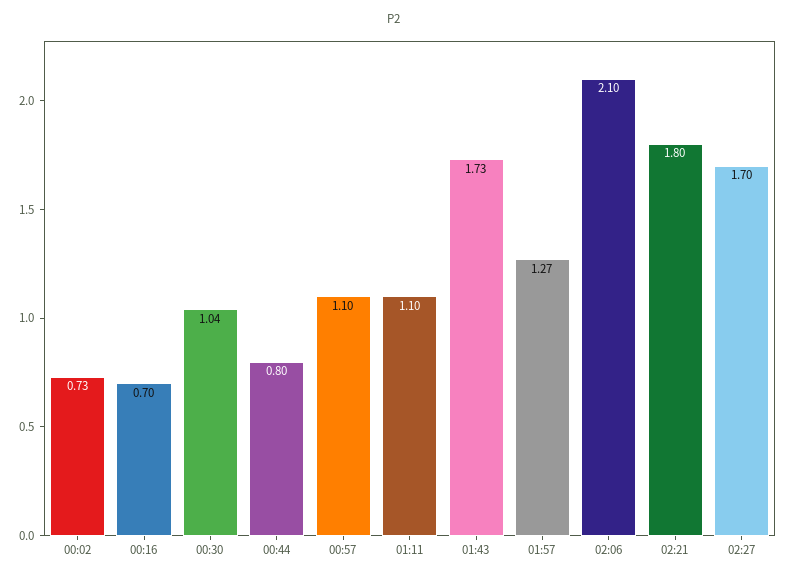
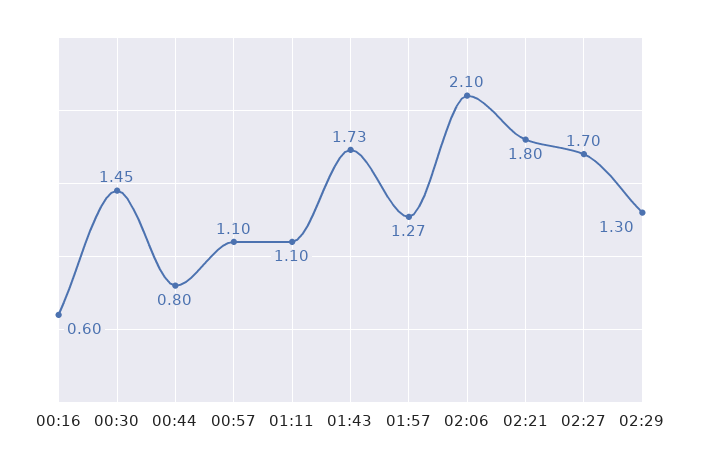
00:02: 0.73 -> none
00:16: 0.7 -> 0.6
00:30: 1.04 -> 1.45
02:29: none -> 1.3

